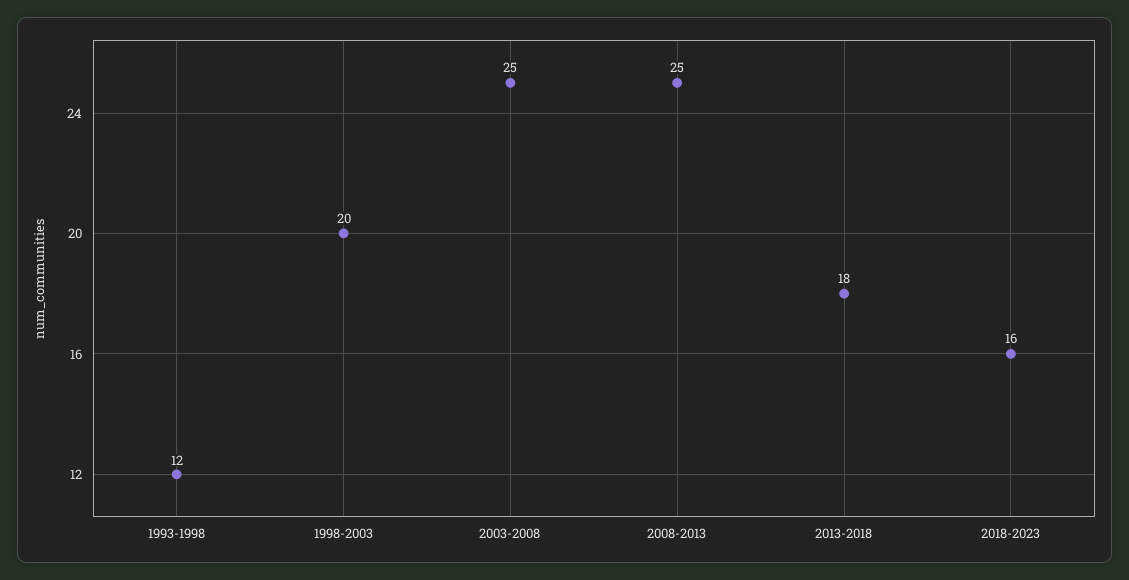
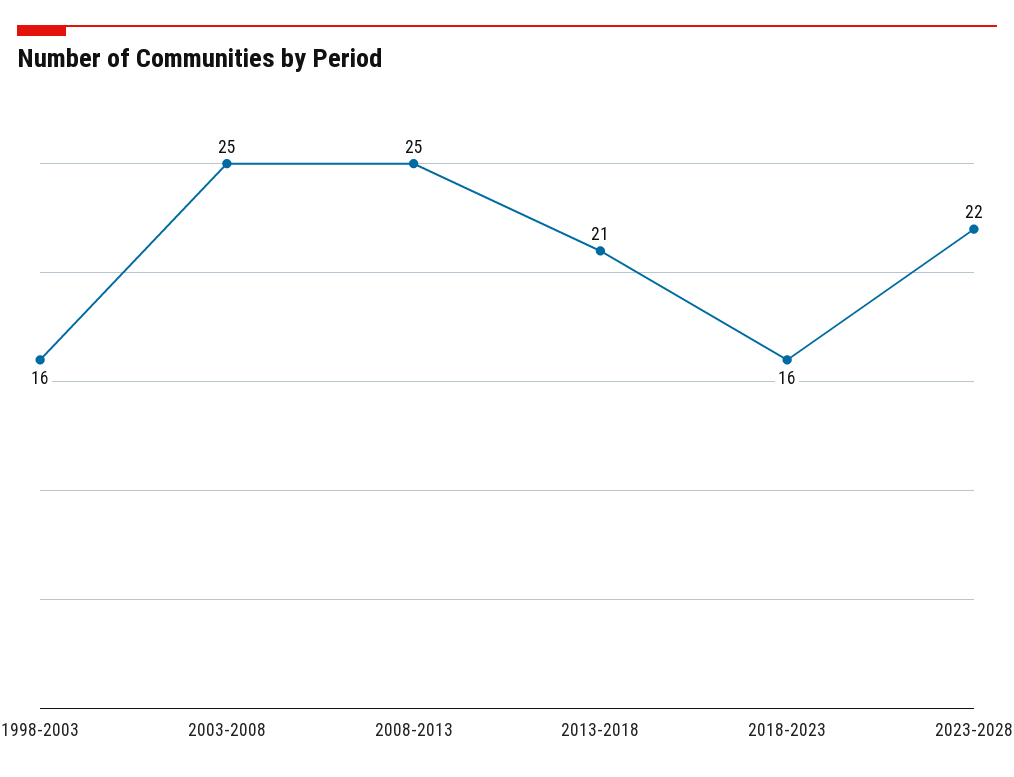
1993-1998: 12 -> none
1998-2003: 20 -> 16
2013-2018: 18 -> 21
2023-2028: none -> 22

